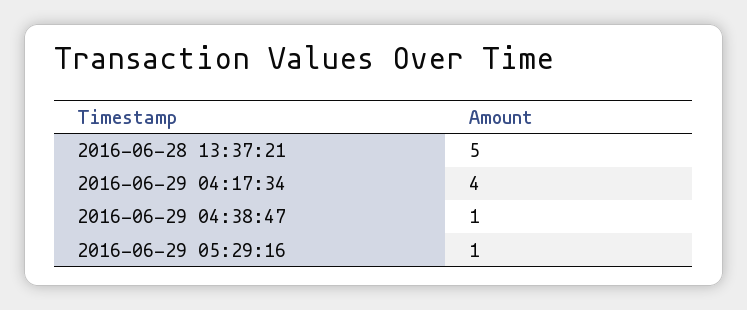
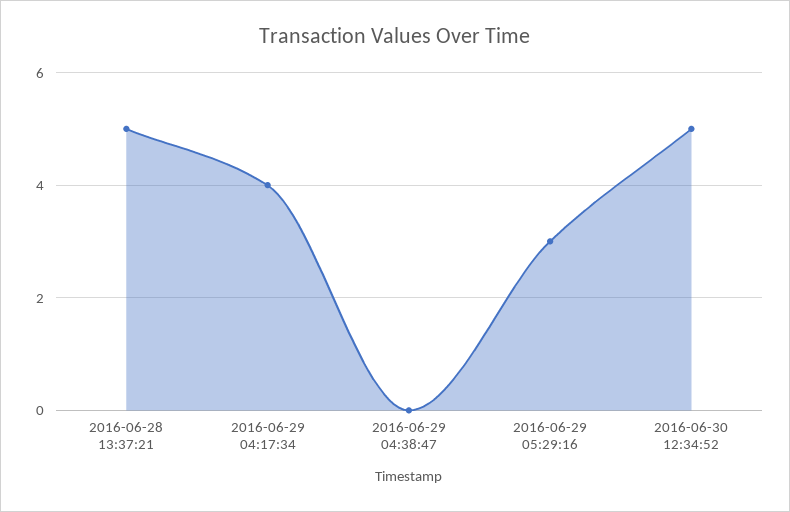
2016-06-29 04:38:47: 1 -> 0
2016-06-29 05:29:16: 1 -> 3
2016-06-30 12:34:52: none -> 5

